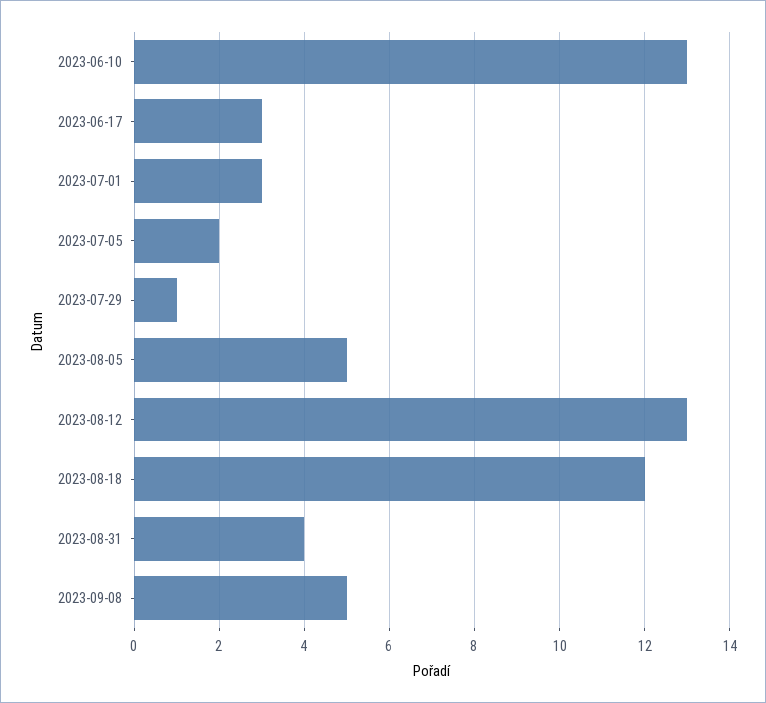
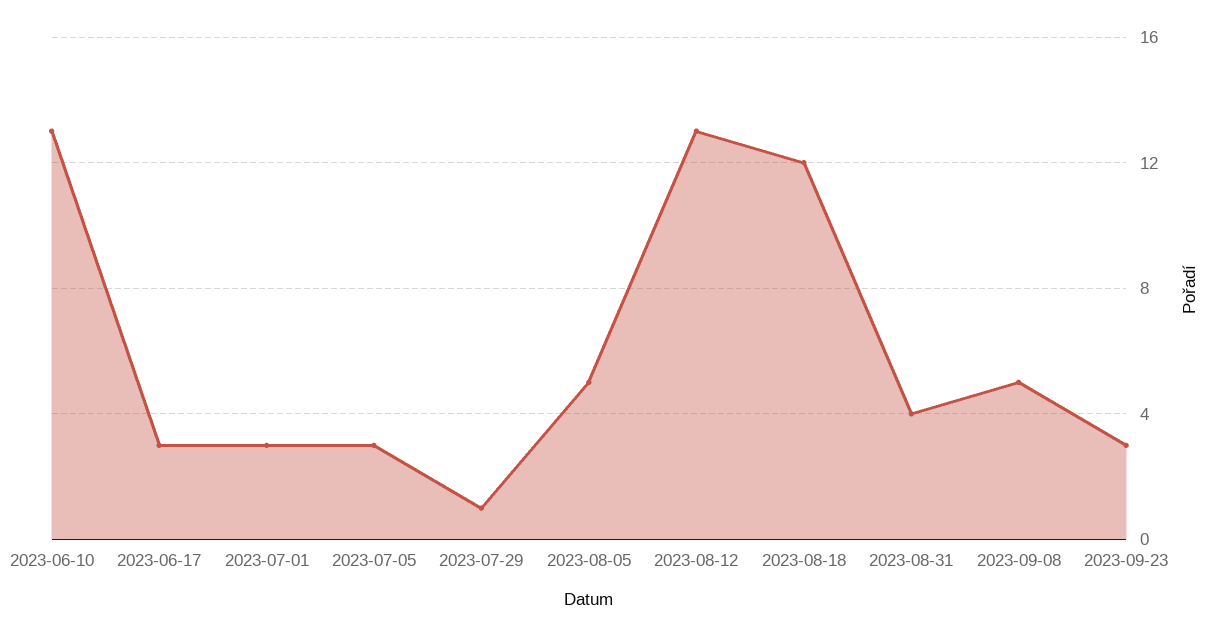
2023-07-05: 2 -> 3
2023-09-23: none -> 3

